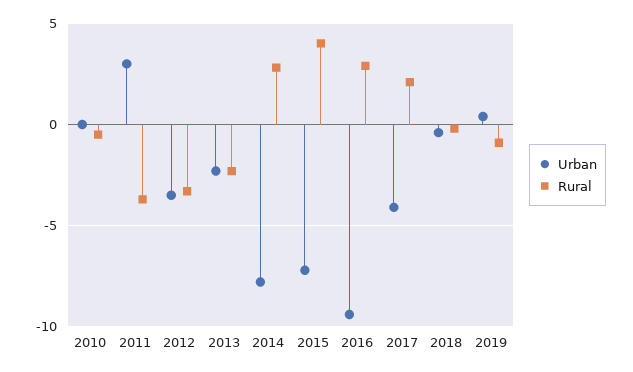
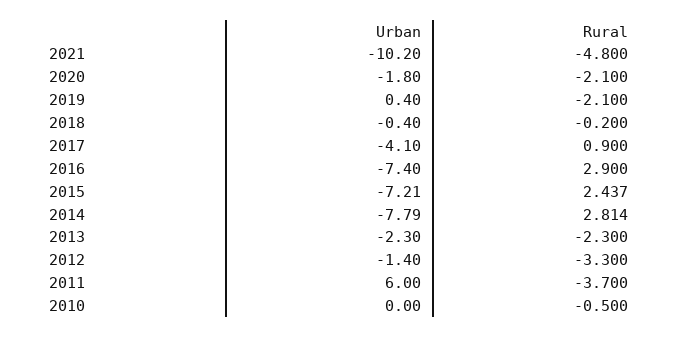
Urban, 2011: 3 -> 6
Urban, 2012: -3.5 -> -1.4
Rural, 2015: 4 -> 2.437
Urban, 2016: -9.5 -> -7.4
Rural, 2017: 2 -> 0.9
Rural, 2019: -1 -> -2.1
Urban, 2021: none -> -10.2
Rural, 2021: none -> -4.8
Urban, 2020: none -> -1.8
Rural, 2020: none -> -2.1

